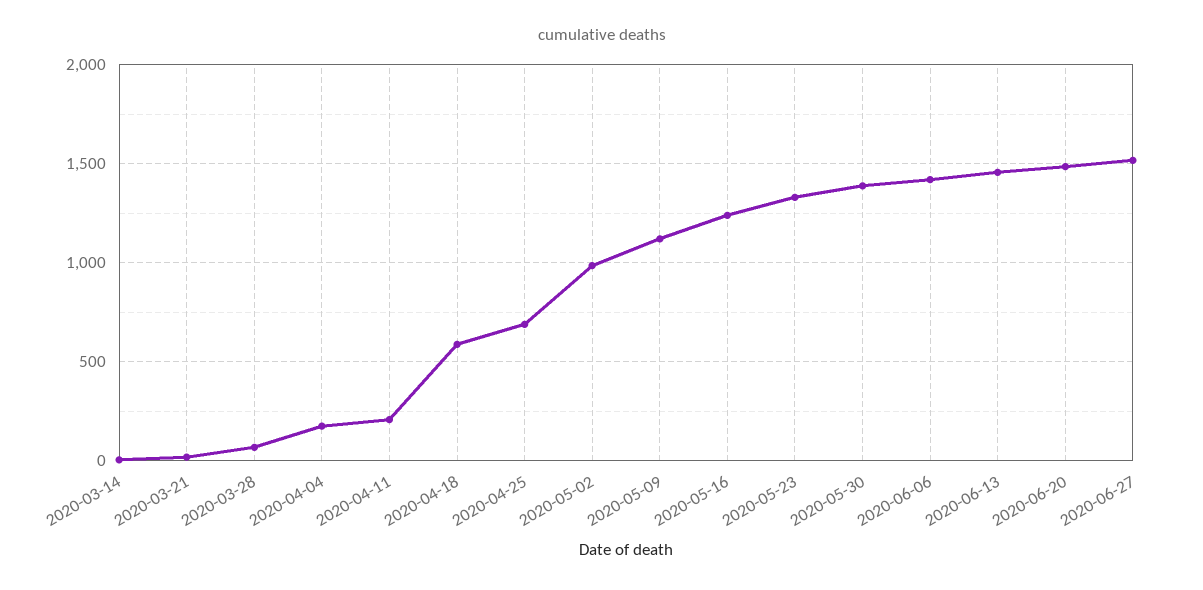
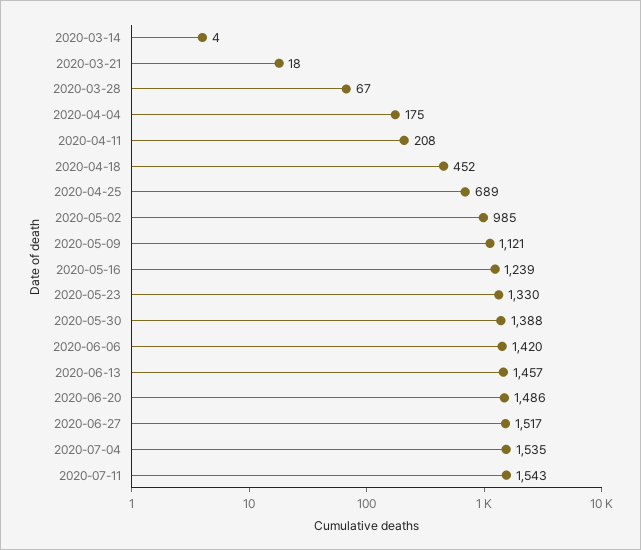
2020-04-18: 600 -> 452
2020-07-04: none -> 1535
2020-07-11: none -> 1543

